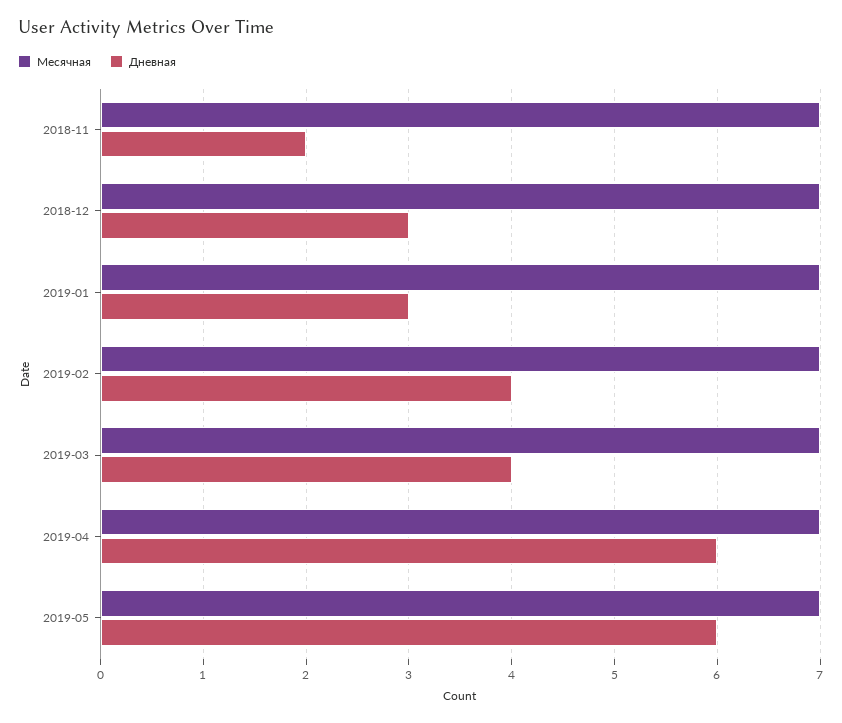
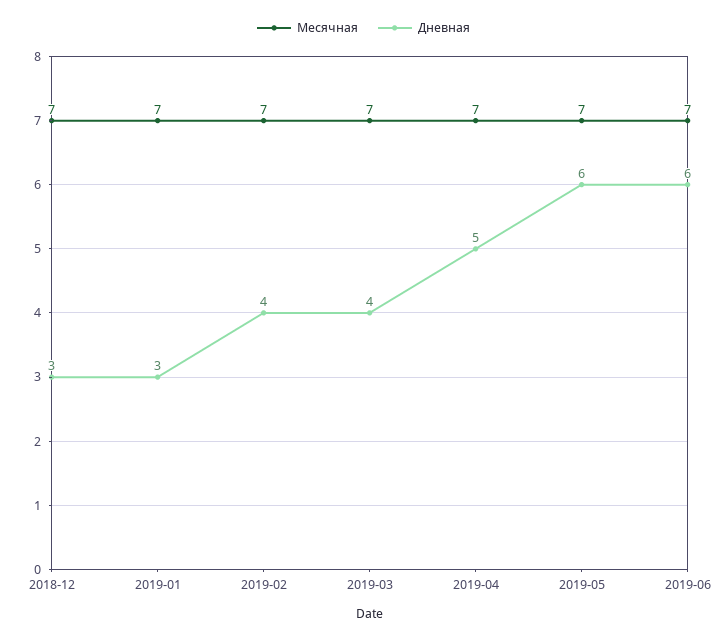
Месячная, 2018-11: 7 -> none
Дневная, 2018-11: 2 -> none
Дневная, 2019-04: 6 -> 5
Месячная, 2019-06: none -> 7
Дневная, 2019-06: none -> 6

